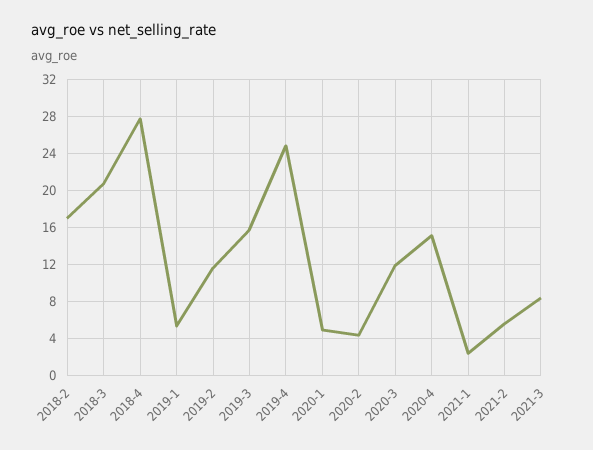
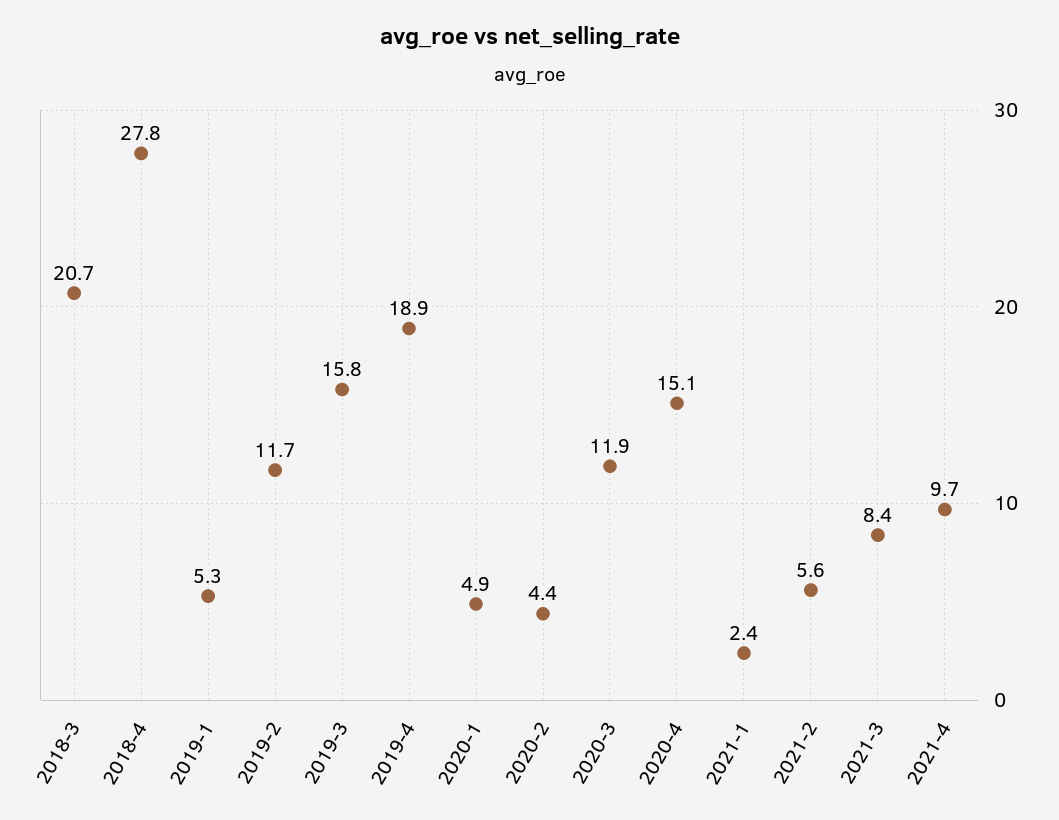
2018-2: 17 -> none
2019-4: 25 -> 18.9
2021-4: none -> 9.7

